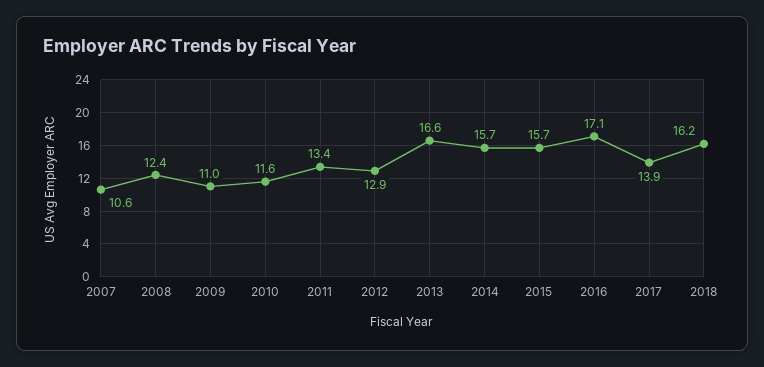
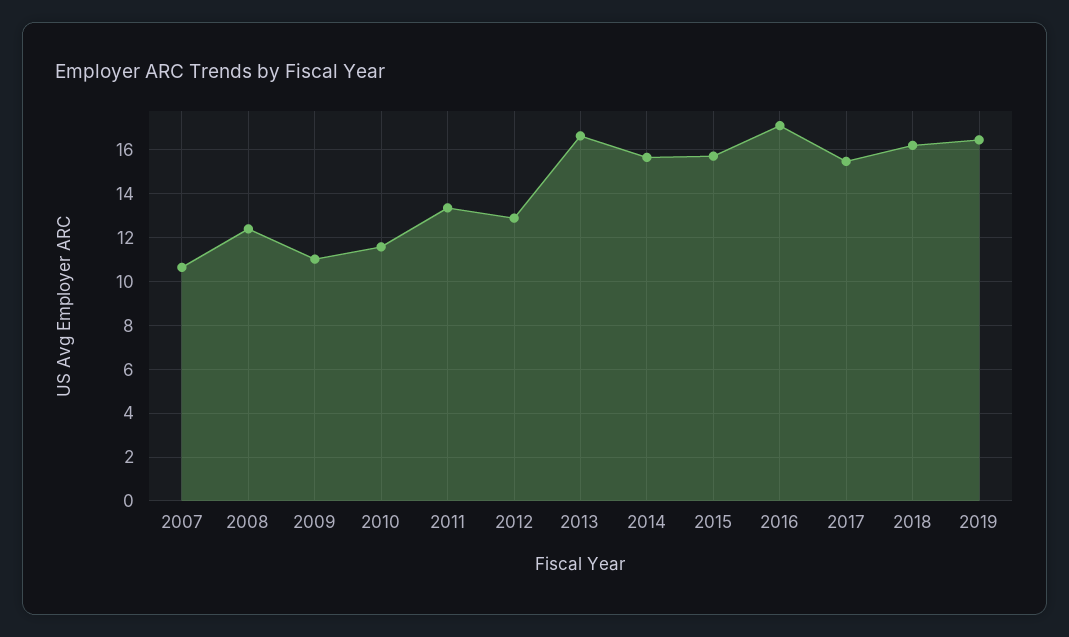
2017: 13.9 -> 15.5
2019: none -> 16.5

